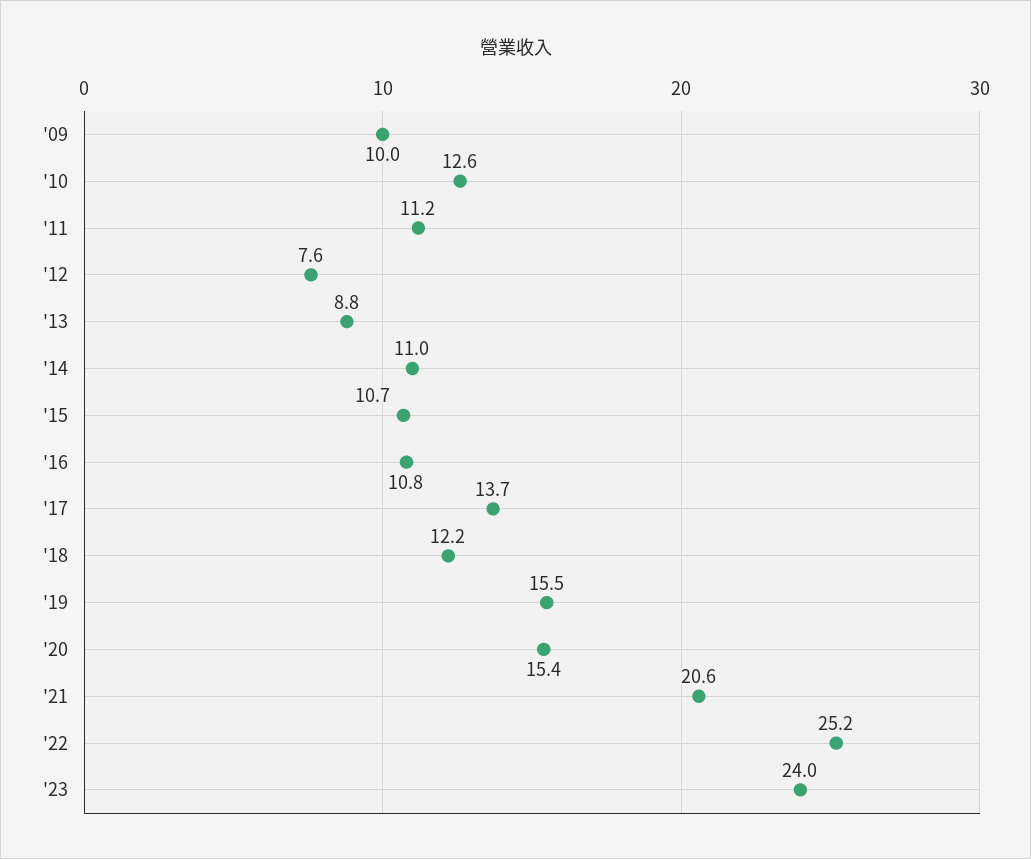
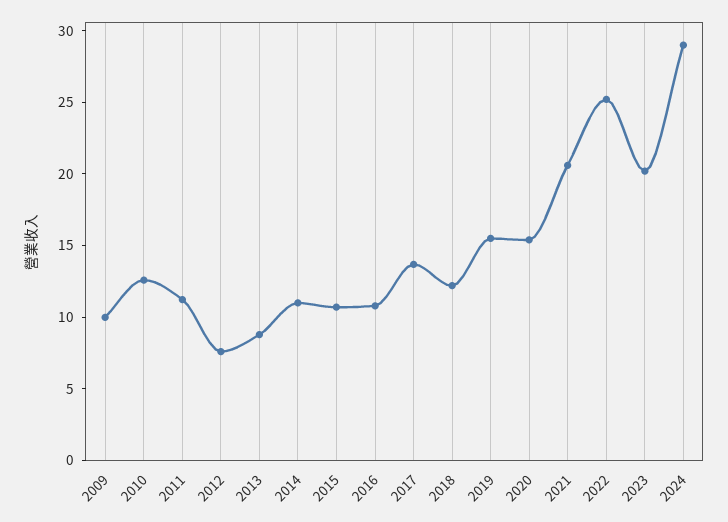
'23: 24 -> 20
2024: none -> 29

